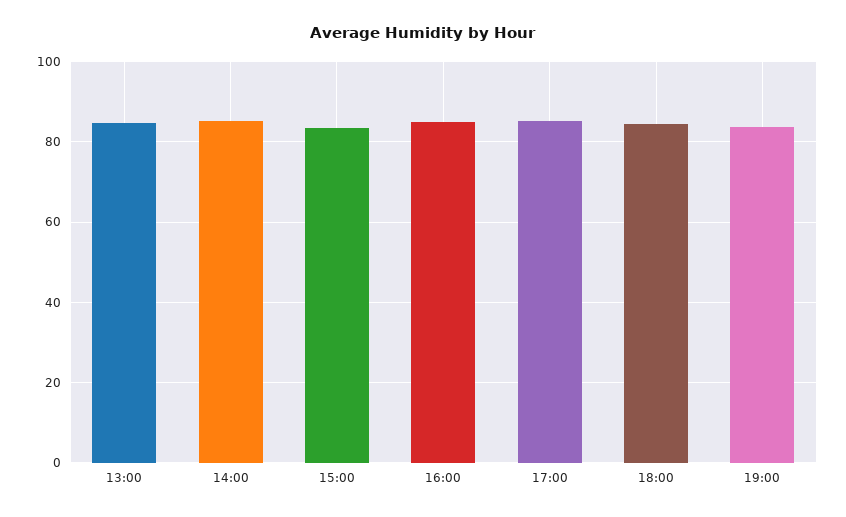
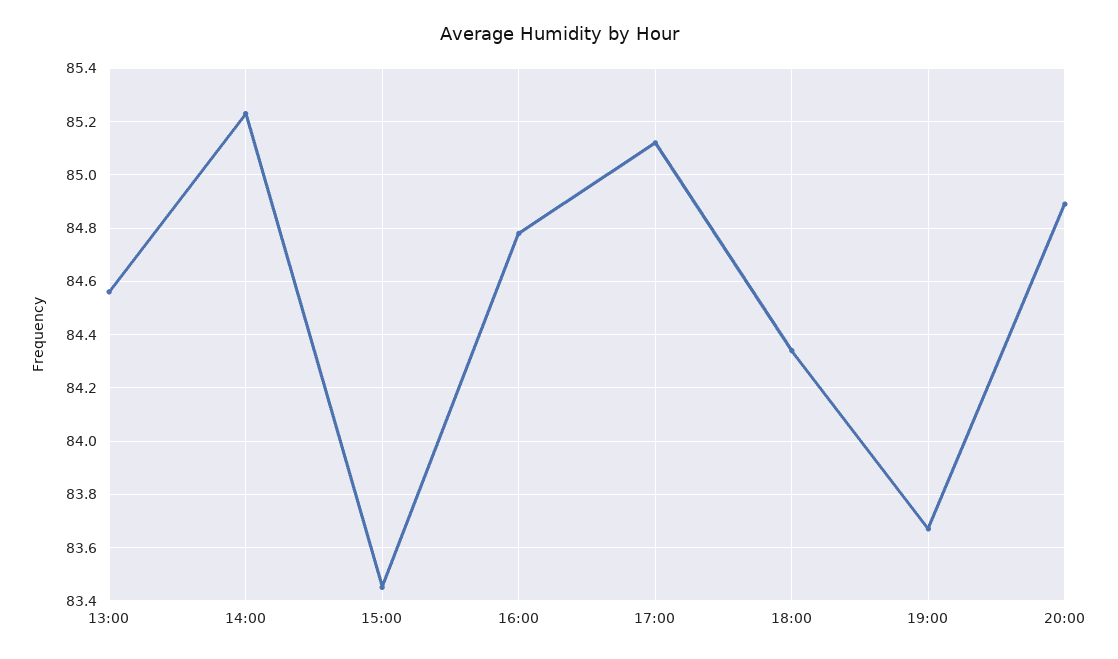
20:00: none -> 84.9

